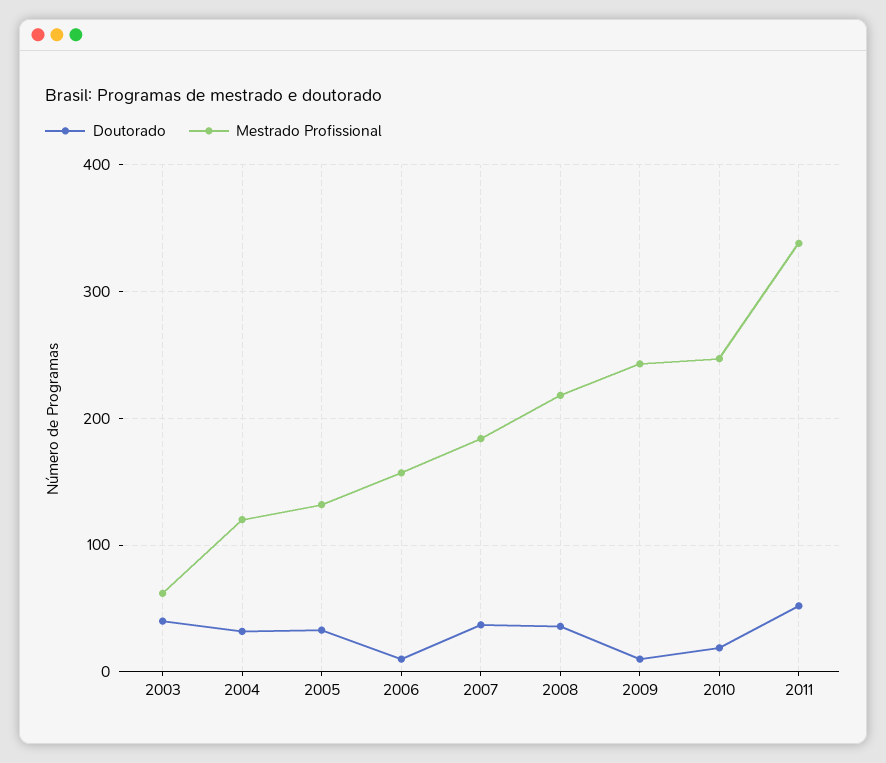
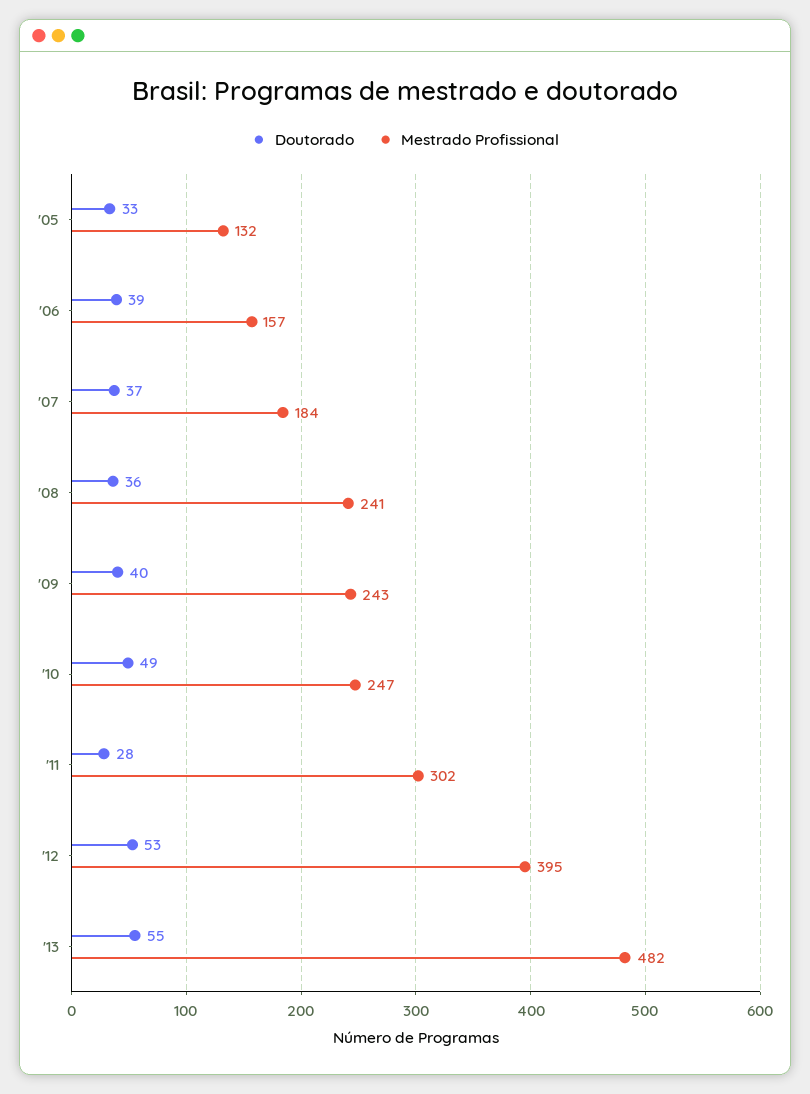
Doutorado, 2003: 40 -> none
Mestrado Profissional, 2003: 60 -> none
Doutorado, 2004: 30 -> none
Mestrado Profissional, 2004: 120 -> none
Doutorado, 2006: 10 -> 39
Mestrado Profissional, 2008: 220 -> 241
Doutorado, 2009: 10 -> 40
Doutorado, 2010: 20 -> 49
Doutorado, 2011: 50 -> 28
Mestrado Profissional, 2011: 340 -> 302
Doutorado, '12: none -> 53
Mestrado Profissional, '12: none -> 395
Doutorado, '13: none -> 55
Mestrado Profissional, '13: none -> 482

